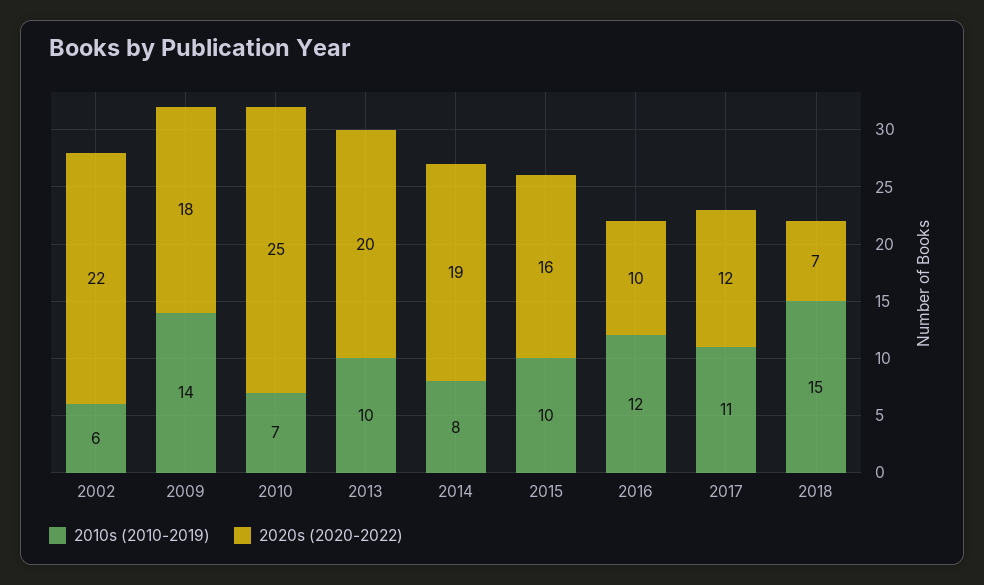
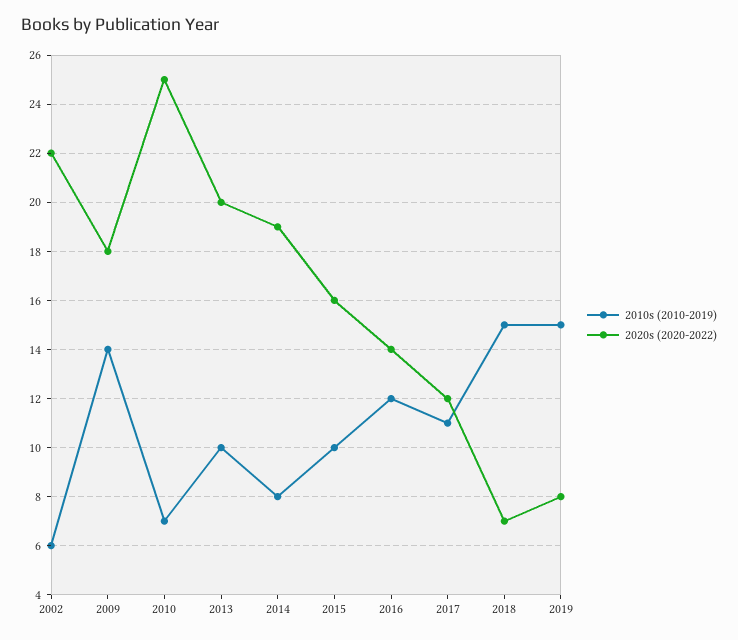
2020s (2020-2022), 2016: 10 -> 14
2010s (2010-2019), 2019: none -> 15
2020s (2020-2022), 2019: none -> 8

